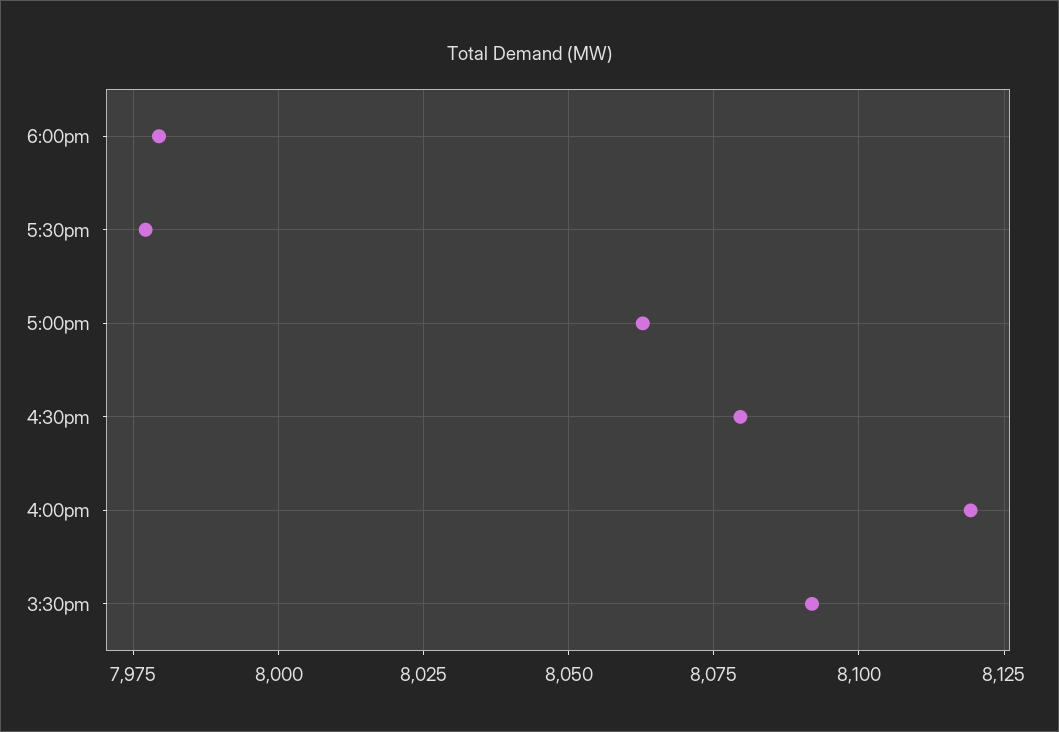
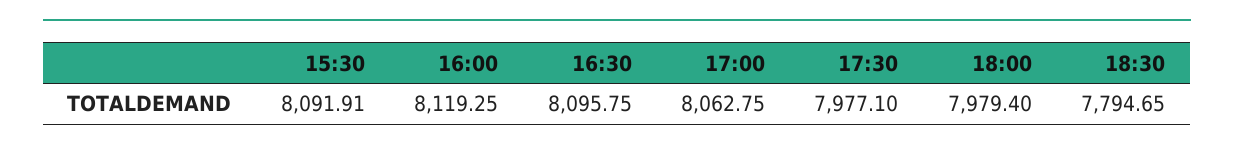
4:30pm: 8080 -> 8095.75
18:30: none -> 7794.65

